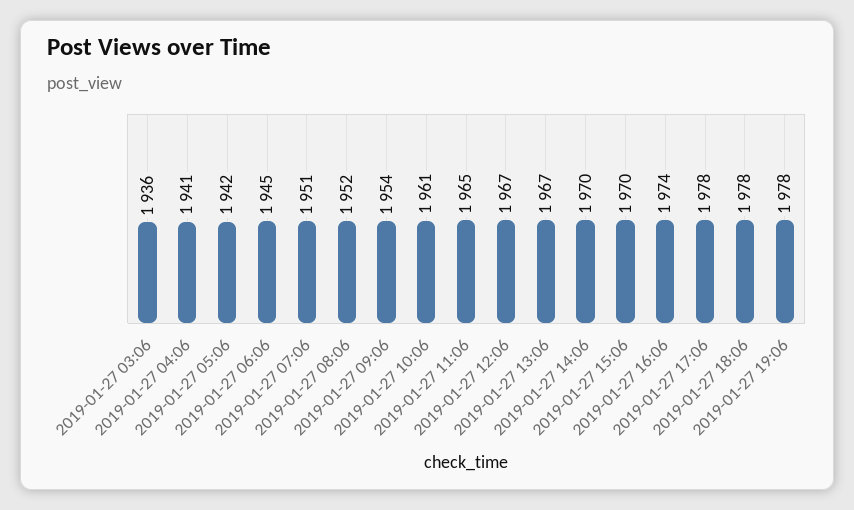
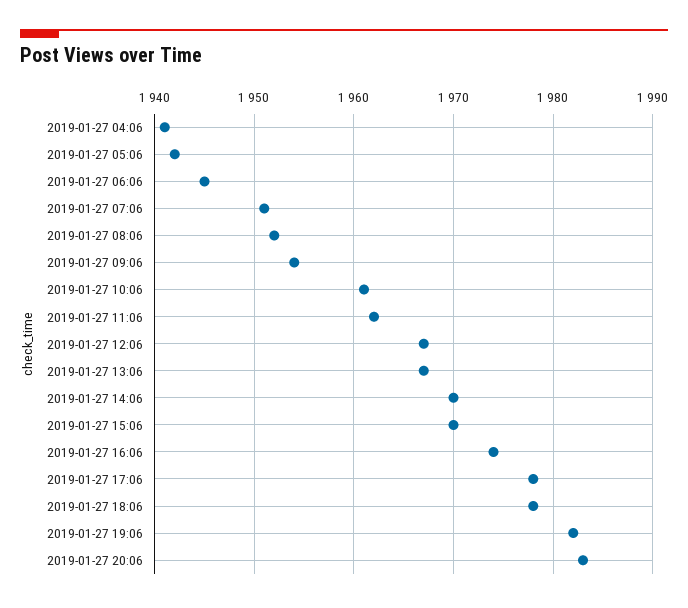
2019-01-27 03:06: 1936 -> none
2019-01-27 11:06: 1965 -> 1962
2019-01-27 19:06: 1978 -> 1982
2019-01-27 20:06: none -> 1983

